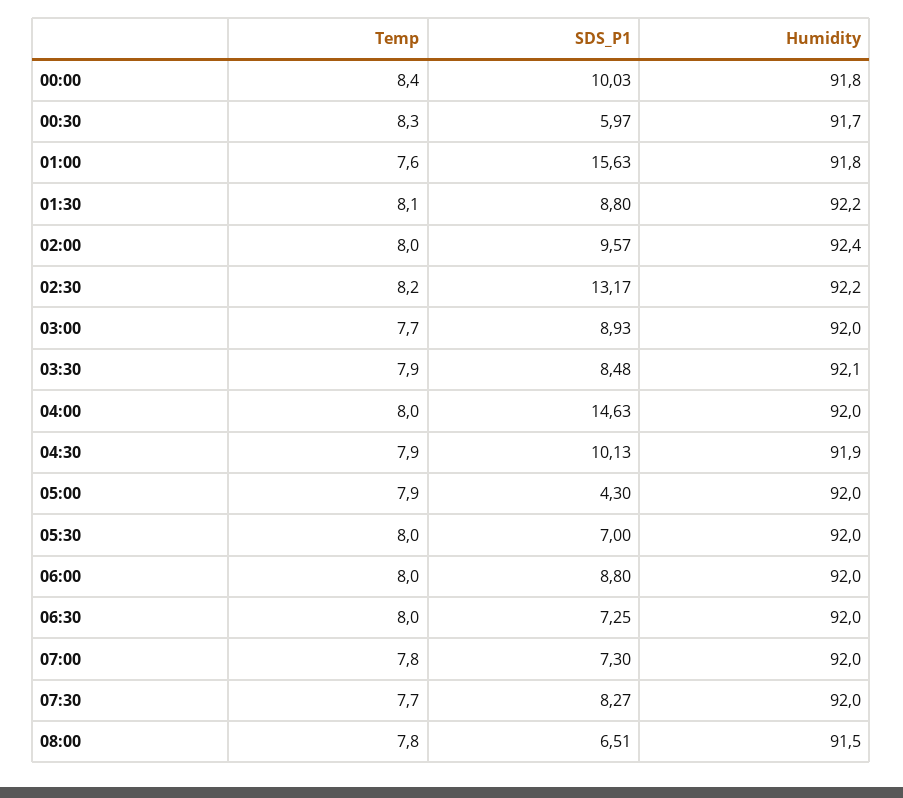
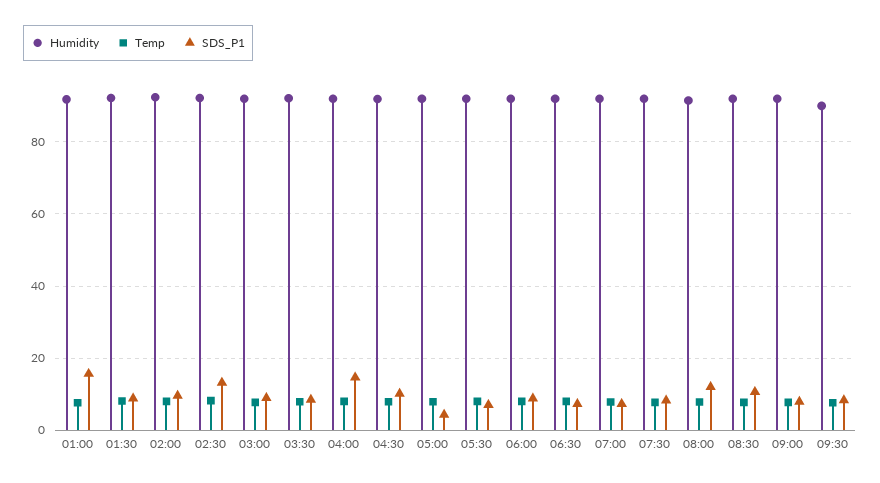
Temp, 00:00: 8.4 -> none
SDS_P1, 00:00: 10.03 -> none
Humidity, 00:00: 91.8 -> none
Temp, 00:30: 8.3 -> none
SDS_P1, 00:30: 5.97 -> none
Humidity, 00:30: 91.7 -> none
SDS_P1, 08:00: 6.51 -> 12
Humidity, 08:30: none -> 92
Temp, 08:30: none -> 8
SDS_P1, 08:30: none -> 10
Humidity, 09:00: none -> 92
Temp, 09:00: none -> 8
SDS_P1, 09:00: none -> 8
Humidity, 09:30: none -> 90
Temp, 09:30: none -> 8
SDS_P1, 09:30: none -> 8

